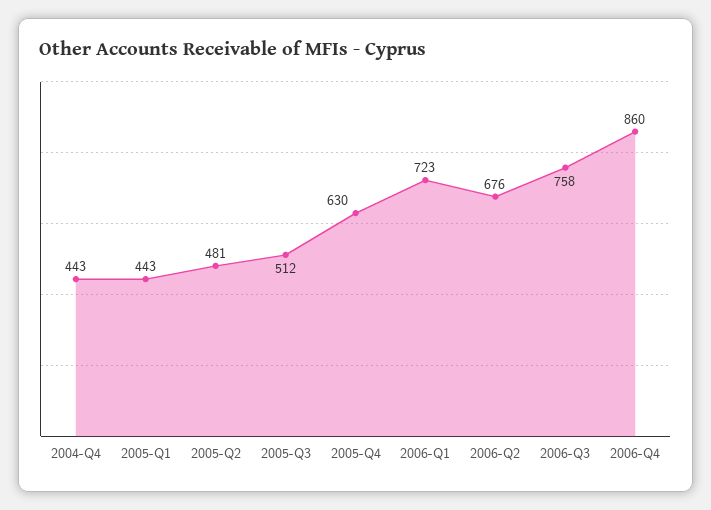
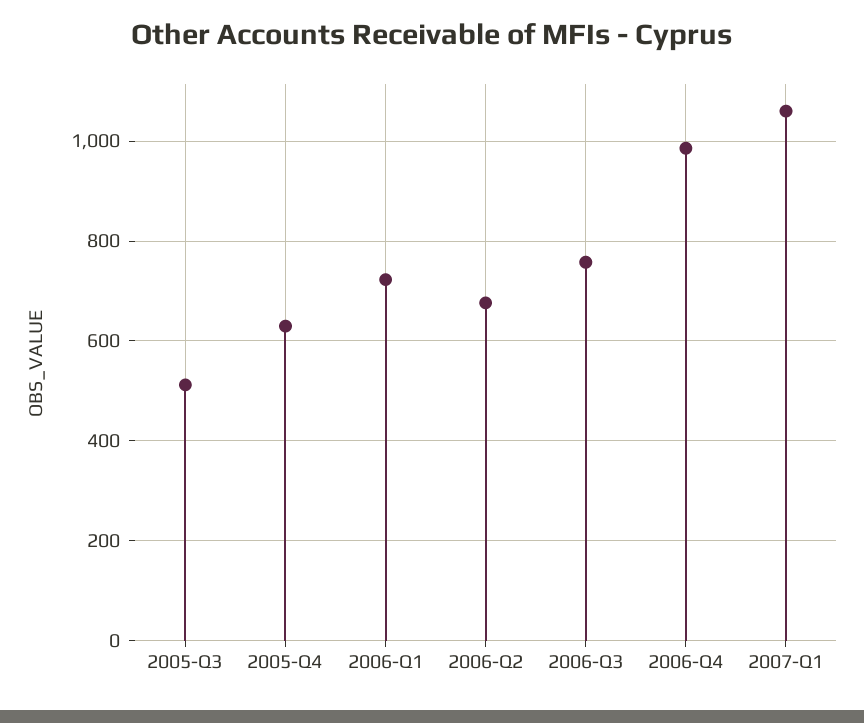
2004-Q4: 443 -> none
2005-Q1: 443 -> none
2005-Q2: 481 -> none
2006-Q4: 860 -> 980
2007-Q1: none -> 1060

